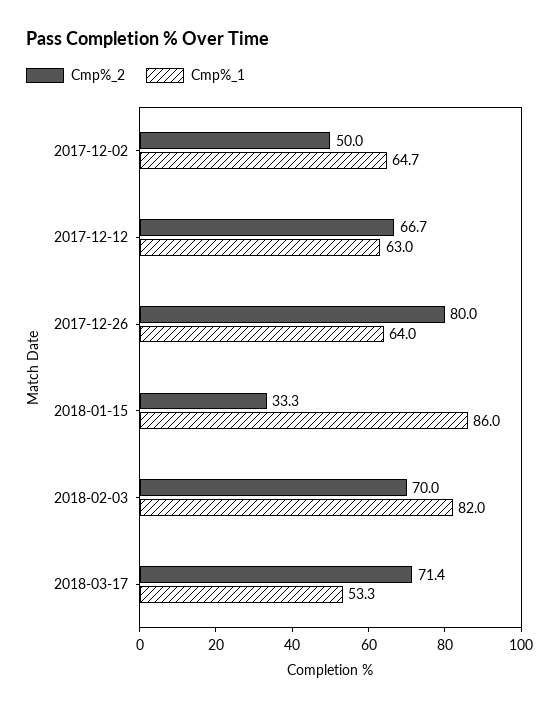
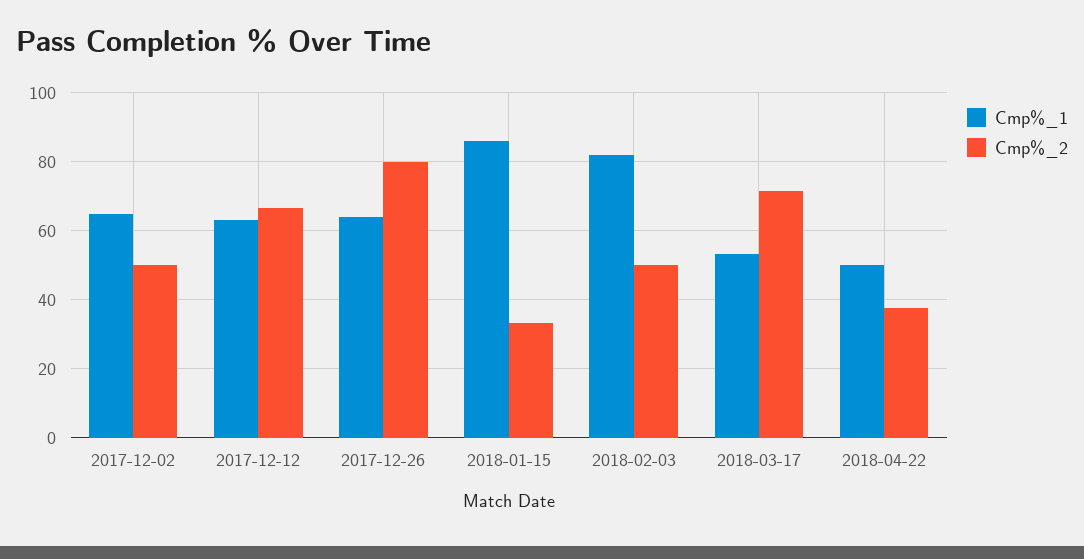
Cmp%_2, 2018-02-03: 70 -> 50
Cmp%_1, 2018-04-22: none -> 50
Cmp%_2, 2018-04-22: none -> 38

